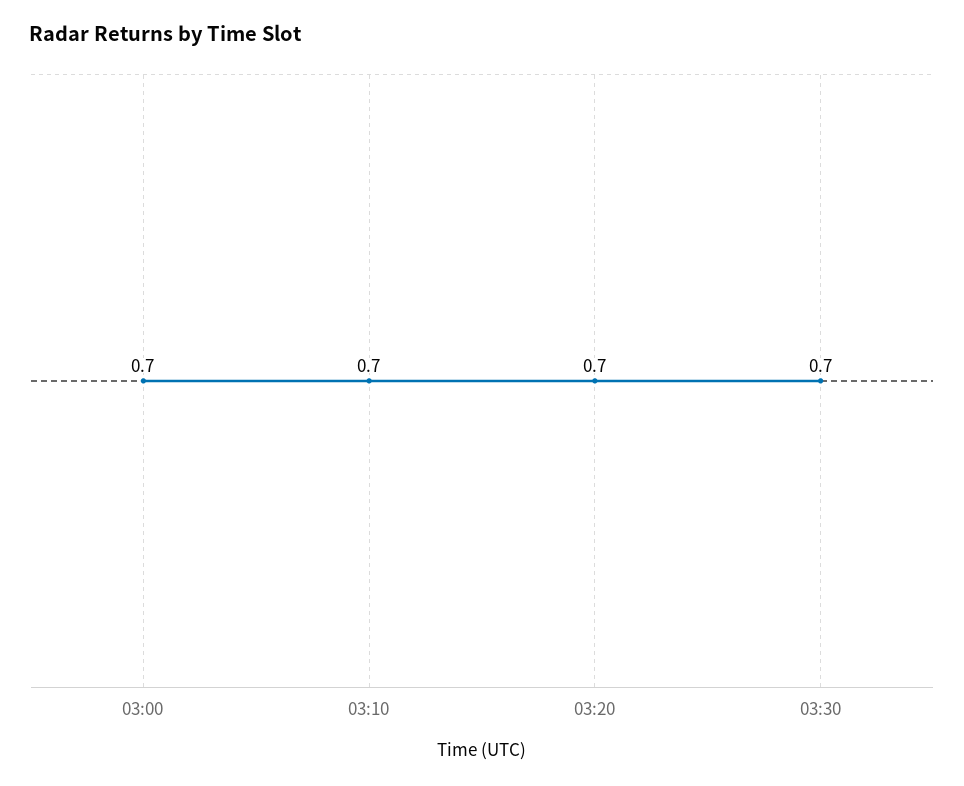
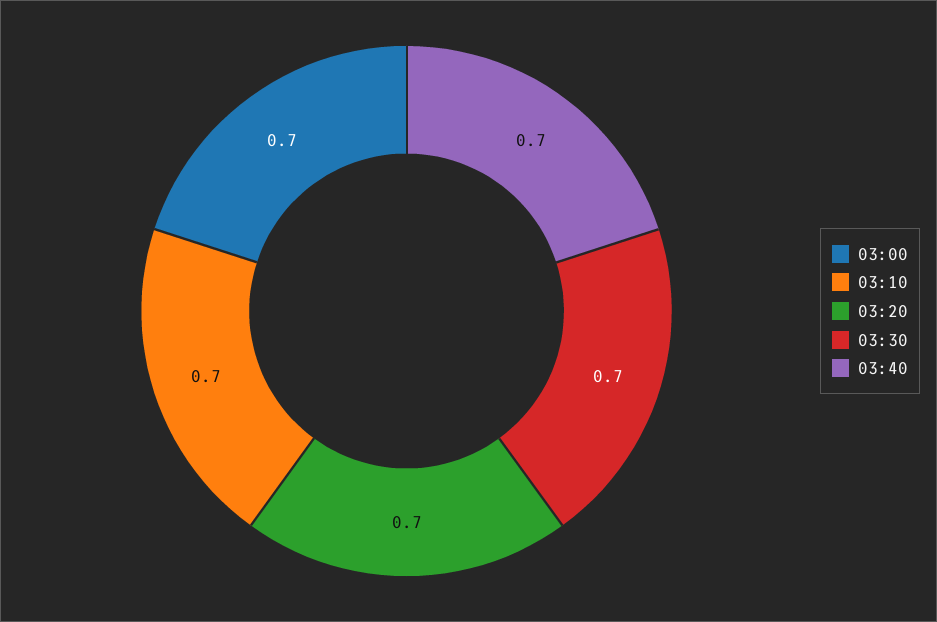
03:40: none -> 0.7

